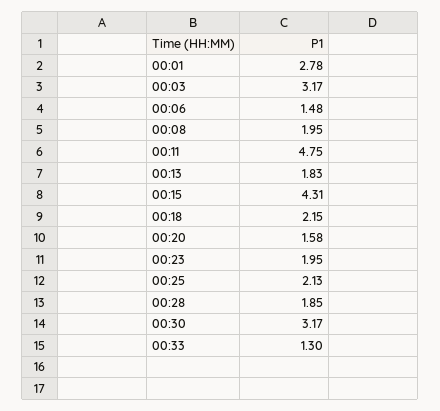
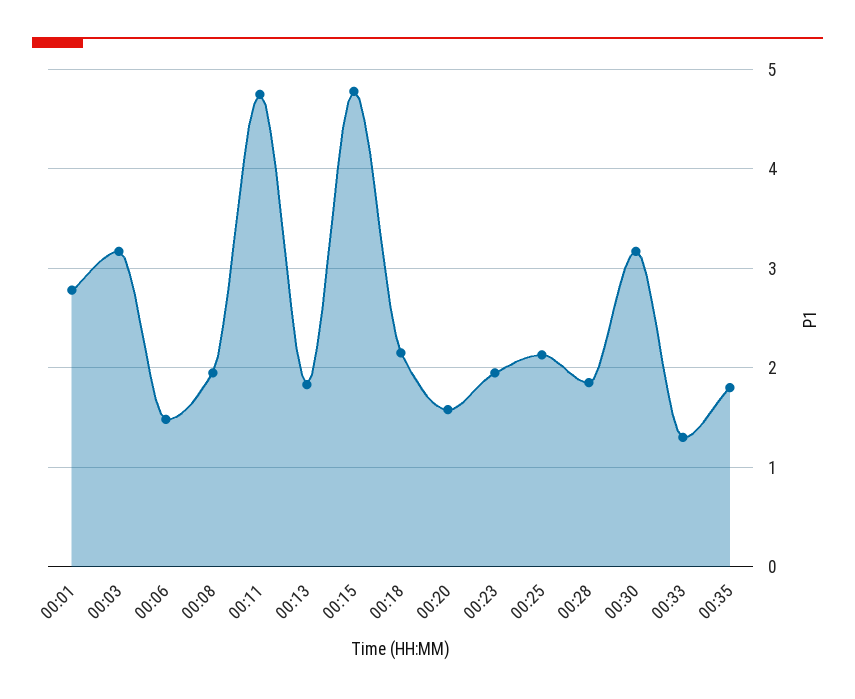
00:15: 4.31 -> 4.8
00:35: none -> 1.8

